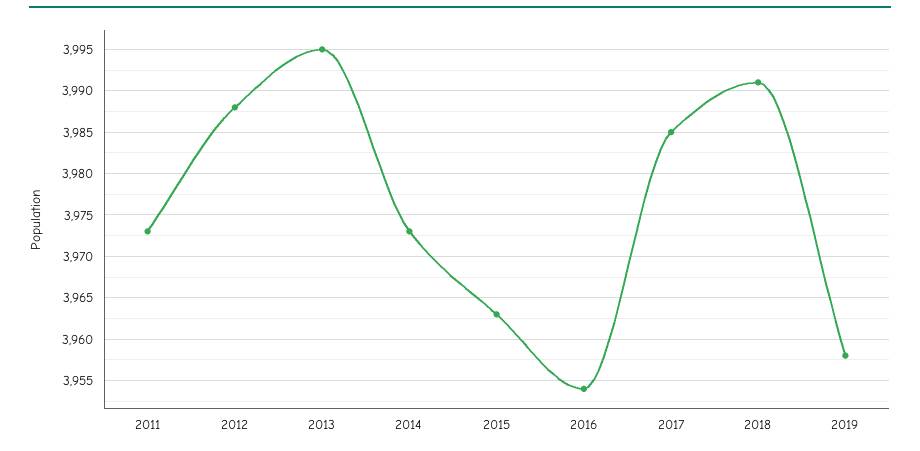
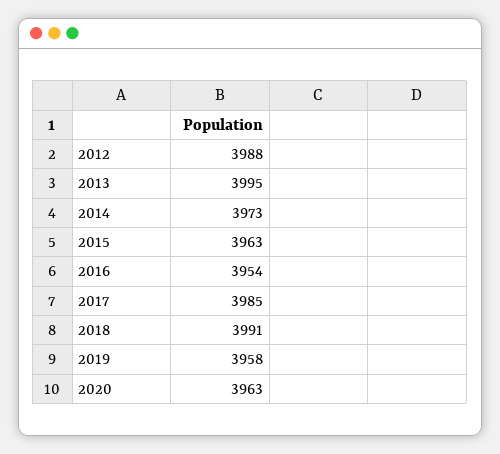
2011: 3973 -> none
2020: none -> 3963

